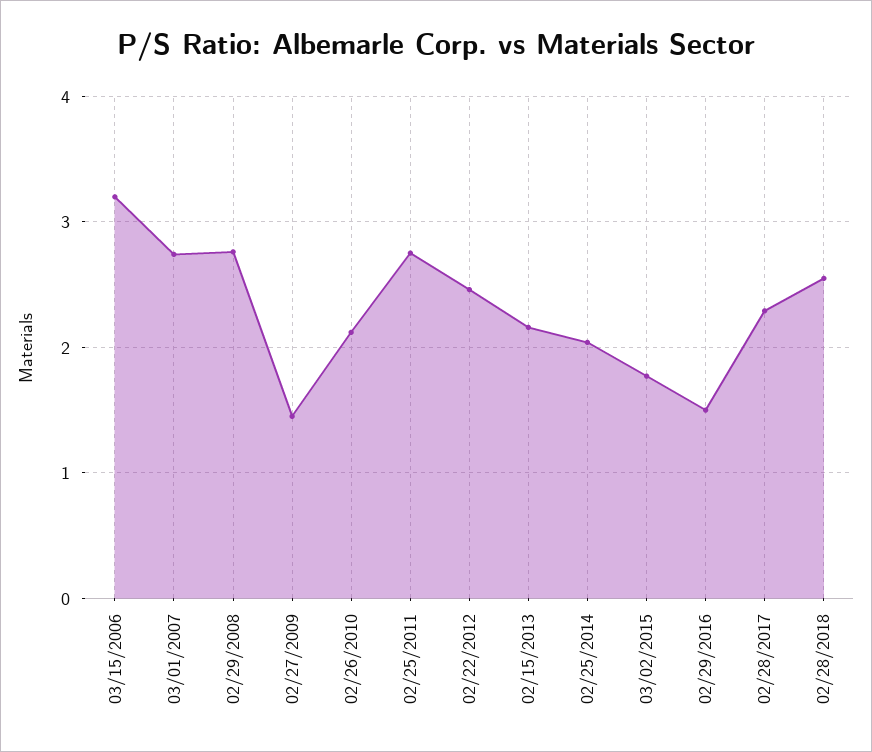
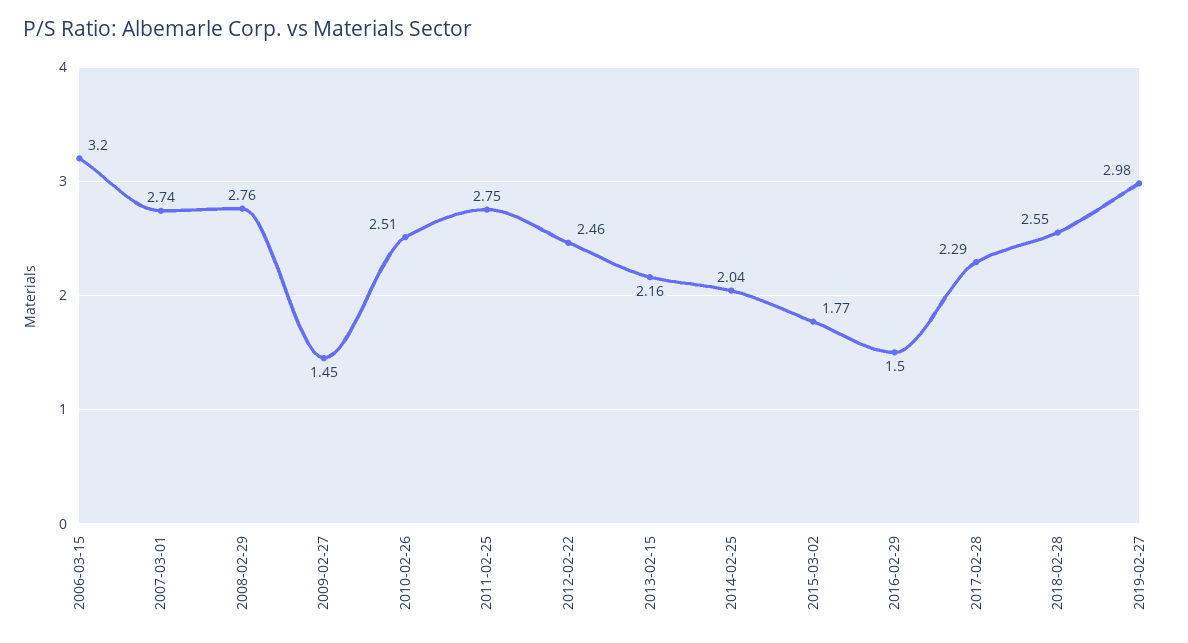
02/26/2010: 2.1 -> 2.51
2019-02-27: none -> 2.98

